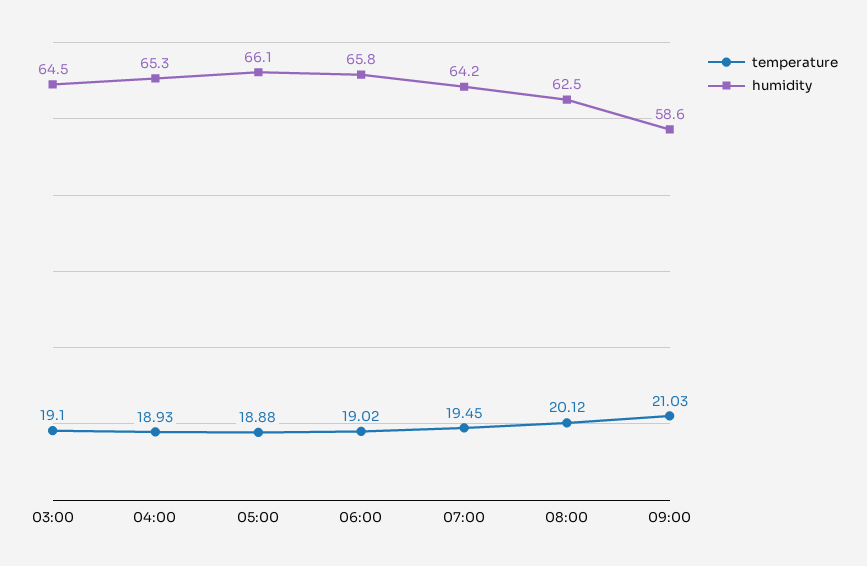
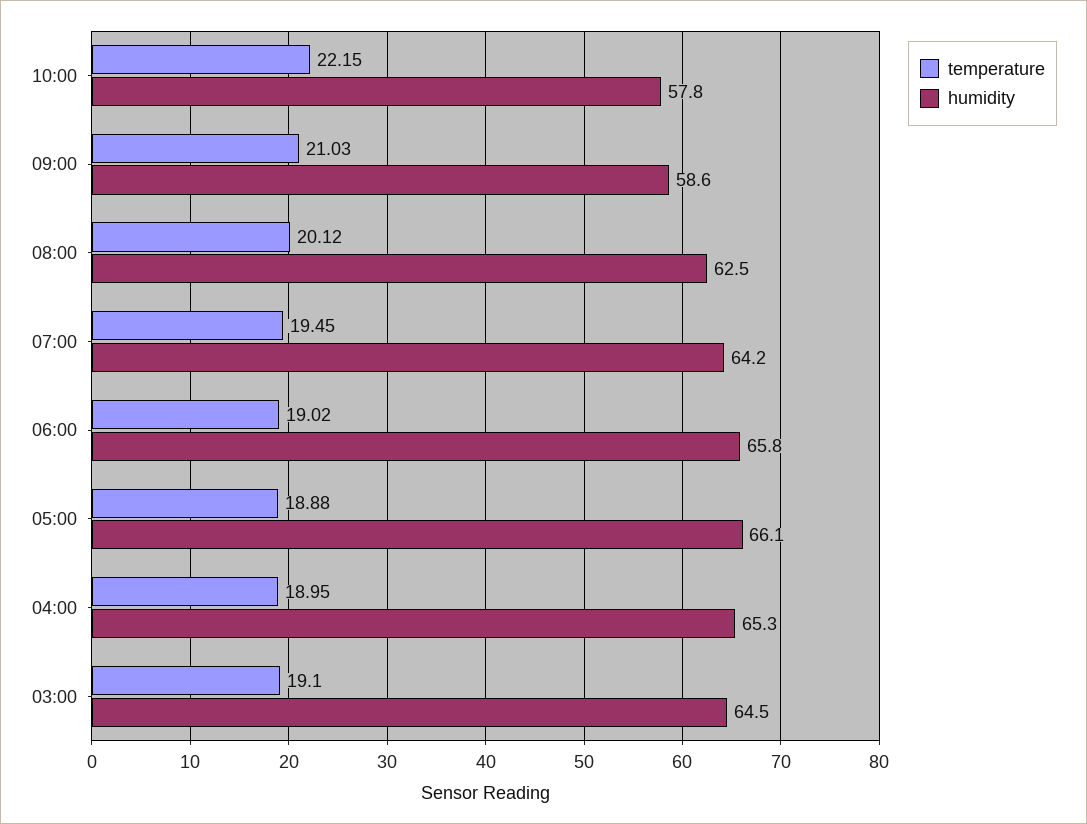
temperature, 04:00: 18.93 -> 18.95
temperature, 10:00: none -> 22.15
humidity, 10:00: none -> 57.8

